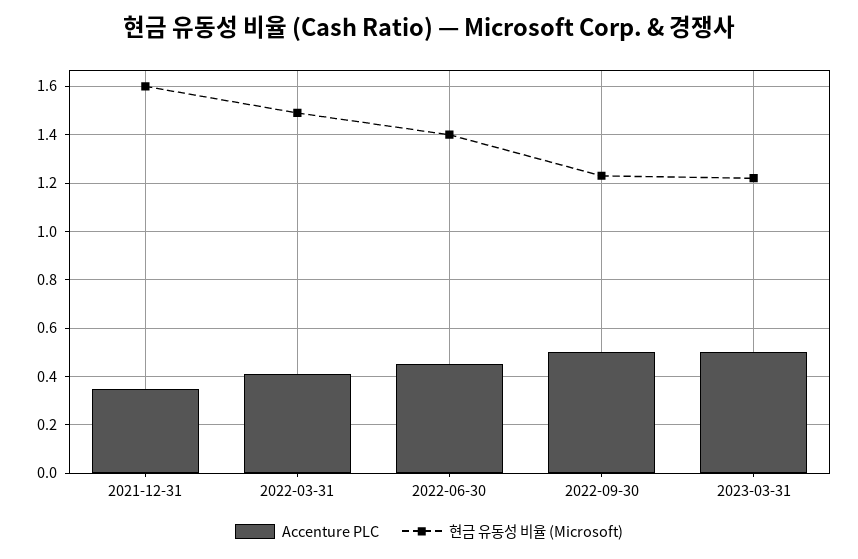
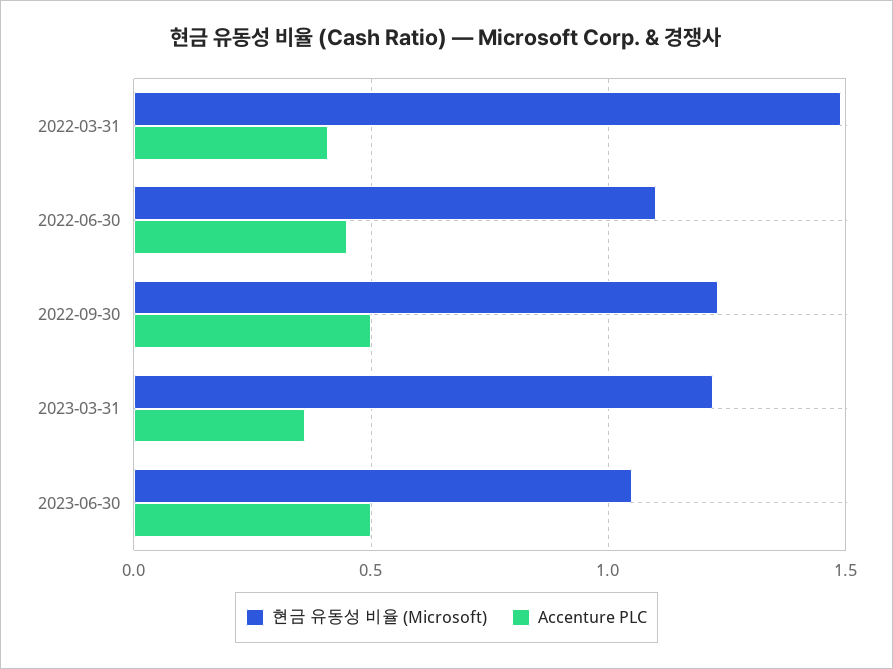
Accenture PLC, 2021-12-31: 0.35 -> none
현금 유동성 비율 (Microsoft), 2021-12-31: 1.6 -> none
현금 유동성 비율 (Microsoft), 2022-06-30: 1.4 -> 1.1
Accenture PLC, 2023-03-31: 0.5 -> 0.35
현금 유동성 비율 (Microsoft), 2023-06-30: none -> 1.05
Accenture PLC, 2023-06-30: none -> 0.5

